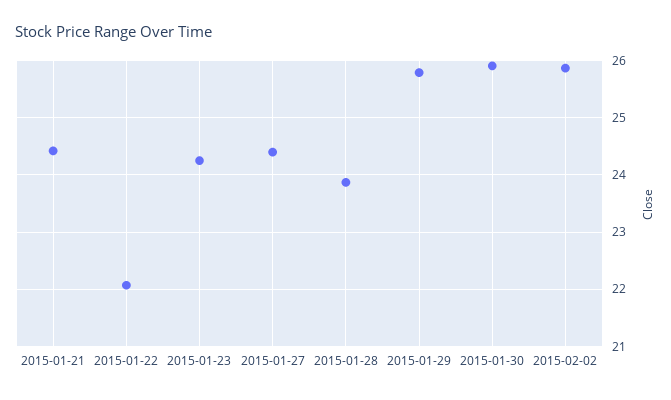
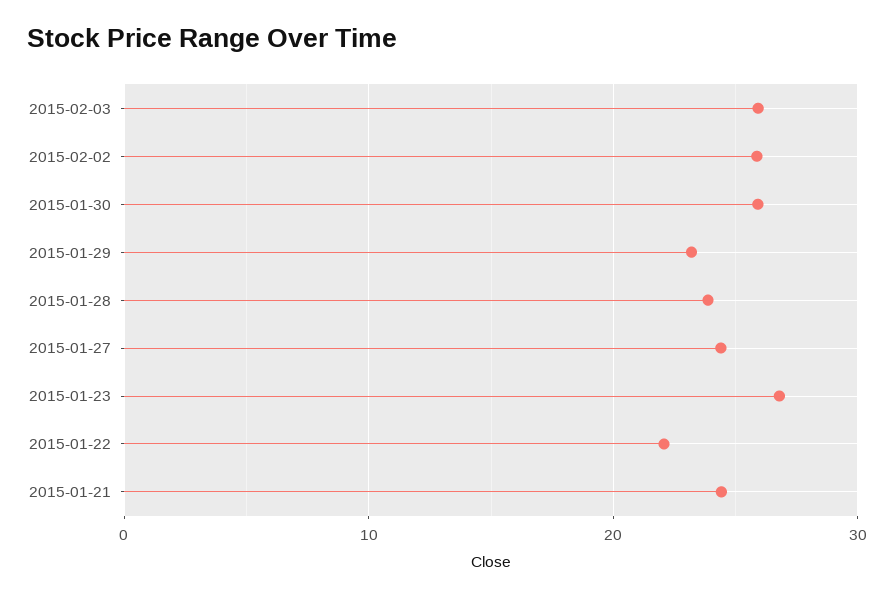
2015-01-23: 24.2 -> 27
2015-01-29: 25.8 -> 23
2015-02-03: none -> 26

